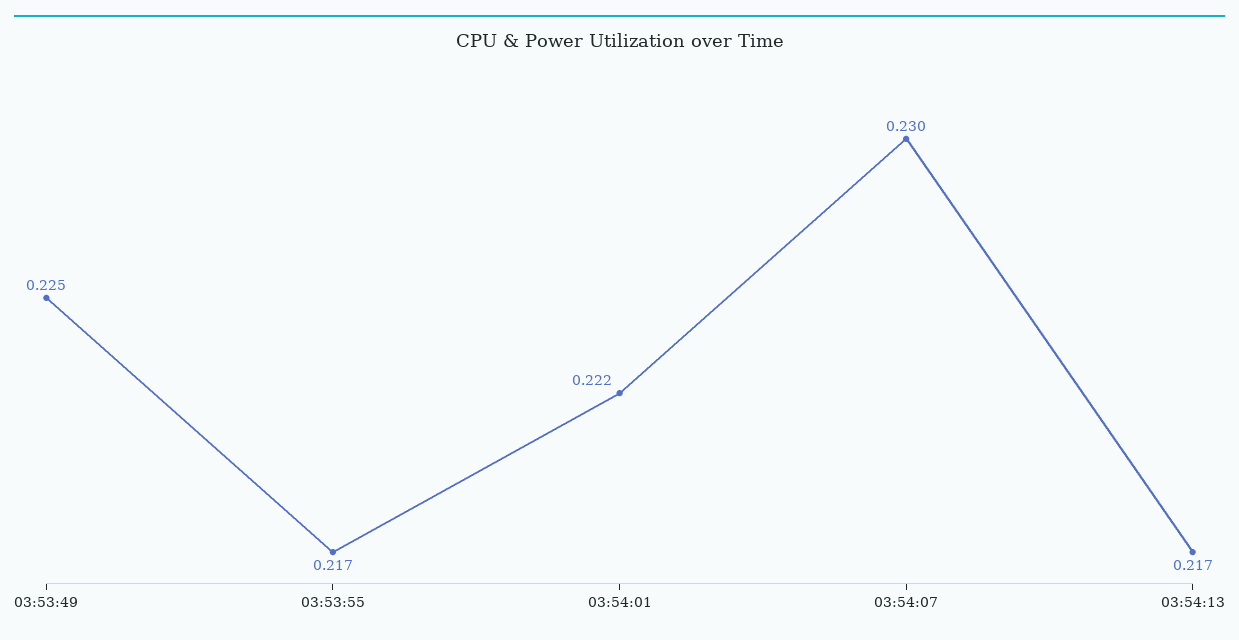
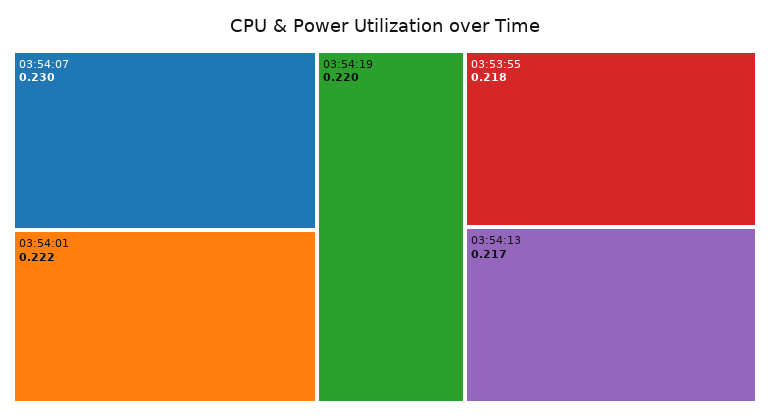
03:53:49: 0.225 -> none
03:53:55: 0.217 -> 0.218
03:54:19: none -> 0.22

